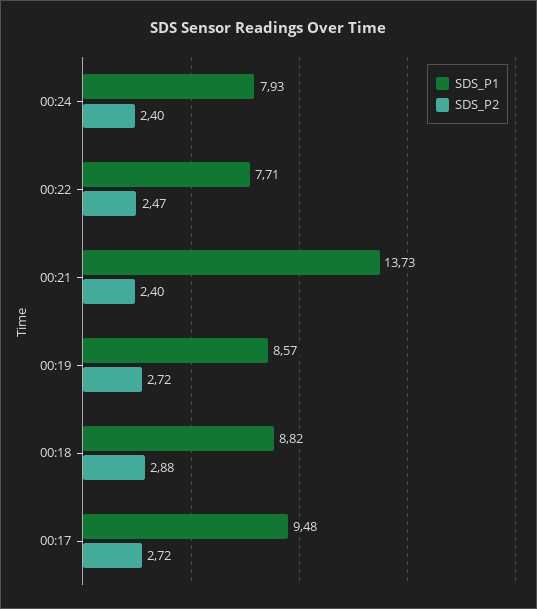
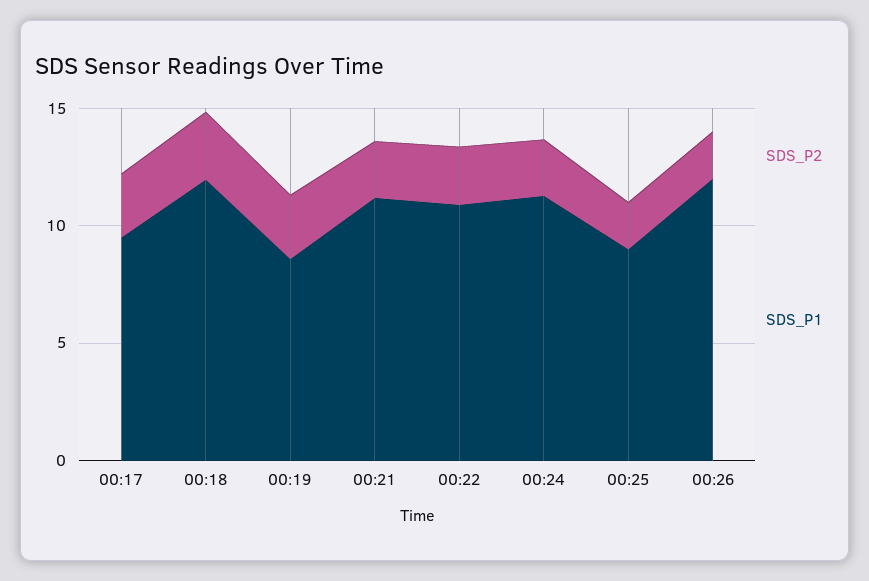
SDS_P1, 00:24: 7.93 -> 11
SDS_P1, 00:22: 7.71 -> 11
SDS_P1, 00:21: 13.73 -> 11
SDS_P1, 00:18: 8.82 -> 12
SDS_P2, 00:25: none -> 2
SDS_P1, 00:25: none -> 9
SDS_P2, 00:26: none -> 2
SDS_P1, 00:26: none -> 12

